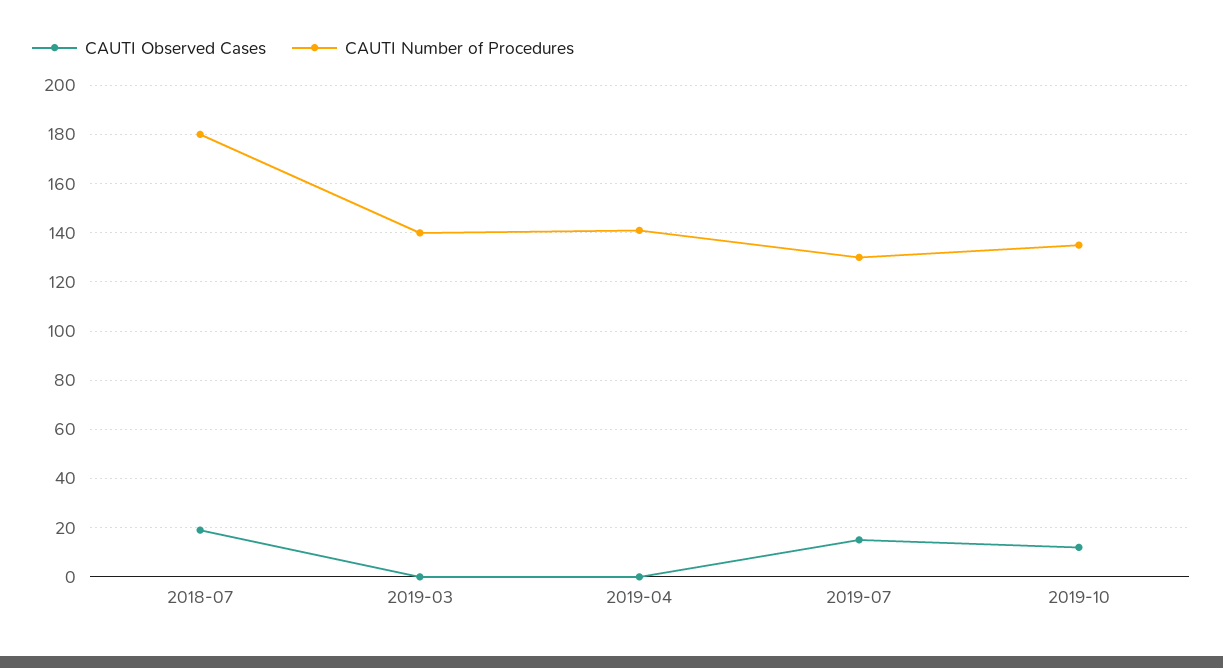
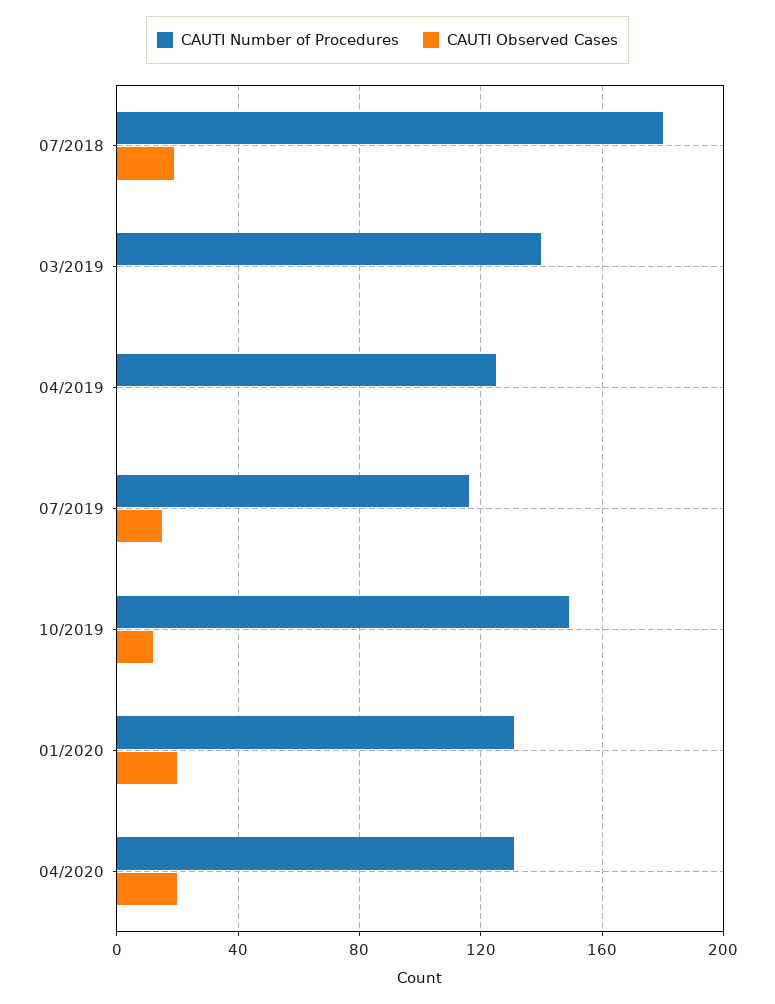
CAUTI Number of Procedures, 2019-04: 140 -> 125
CAUTI Number of Procedures, 2019-07: 130 -> 115
CAUTI Number of Procedures, 2019-10: 135 -> 150
CAUTI Number of Procedures, 01/2020: none -> 130
CAUTI Observed Cases, 01/2020: none -> 20
CAUTI Number of Procedures, 04/2020: none -> 130
CAUTI Observed Cases, 04/2020: none -> 20

